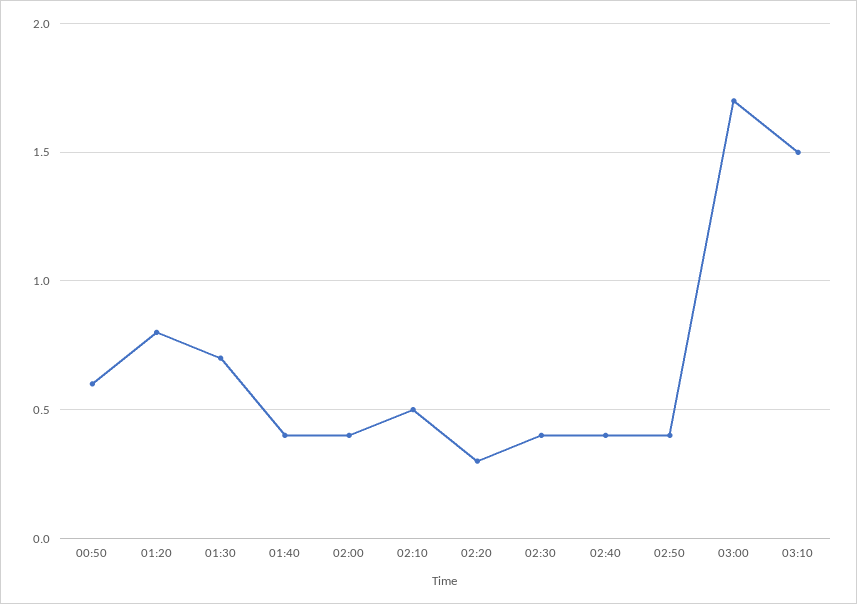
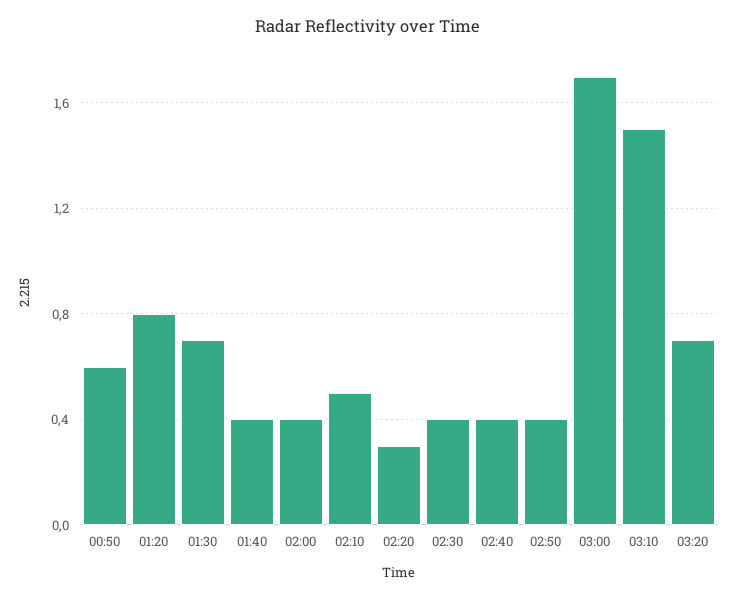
03:20: none -> 0.7

